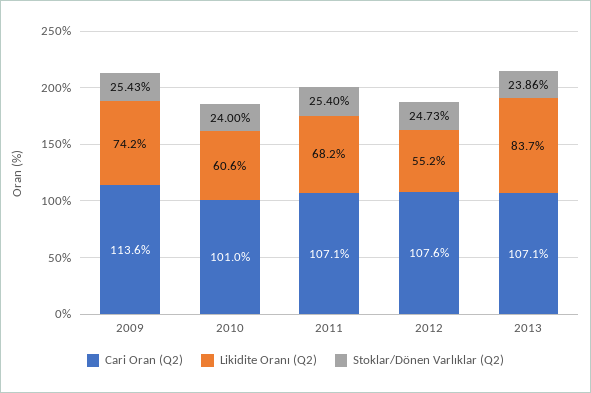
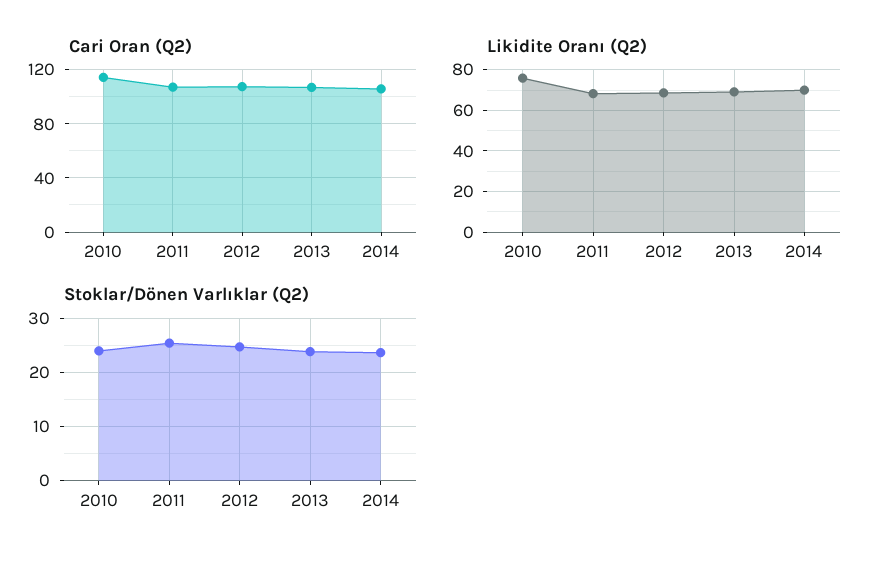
Cari Oran (Q2), 2009: 113.6 -> none
Likidite Oranı (Q2), 2009: 74.2 -> none
Stoklar/Dönen Varlıklar (Q2), 2009: 25.43 -> none
Cari Oran (Q2), 2010: 101 -> 115
Likidite Oranı (Q2), 2010: 60.6 -> 75
Likidite Oranı (Q2), 2012: 55.2 -> 70
Likidite Oranı (Q2), 2013: 83.7 -> 70
Cari Oran (Q2), 2014: none -> 105
Likidite Oranı (Q2), 2014: none -> 70
Stoklar/Dönen Varlıklar (Q2), 2014: none -> 24

